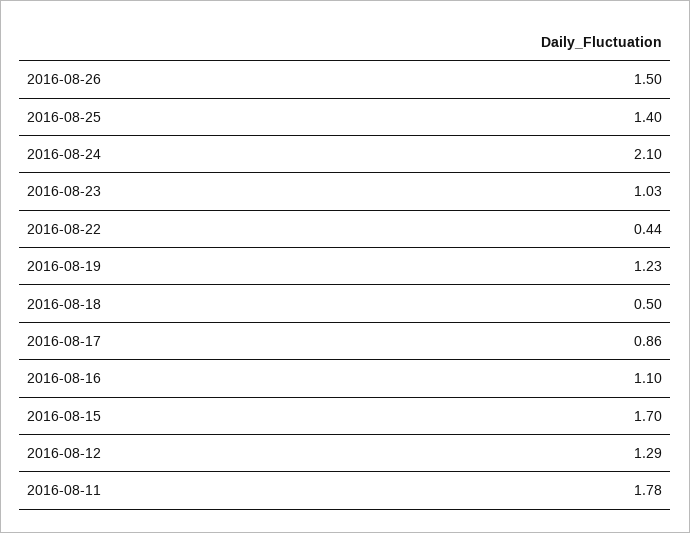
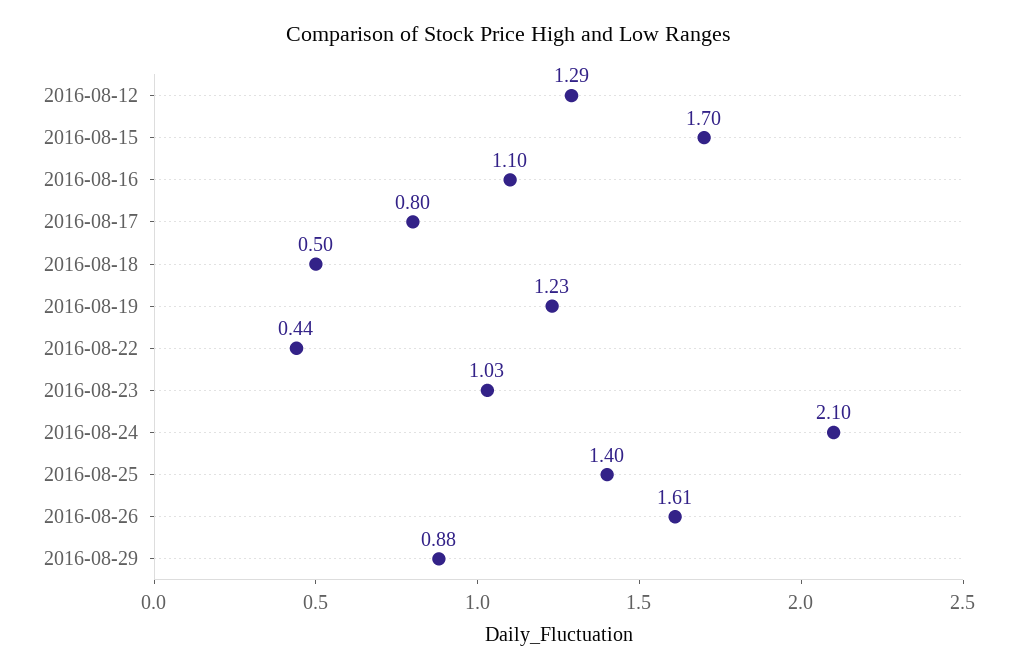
2016-08-26: 1.5 -> 1.61
2016-08-17: 0.86 -> 0.8
2016-08-11: 1.78 -> none
2016-08-29: none -> 0.88

